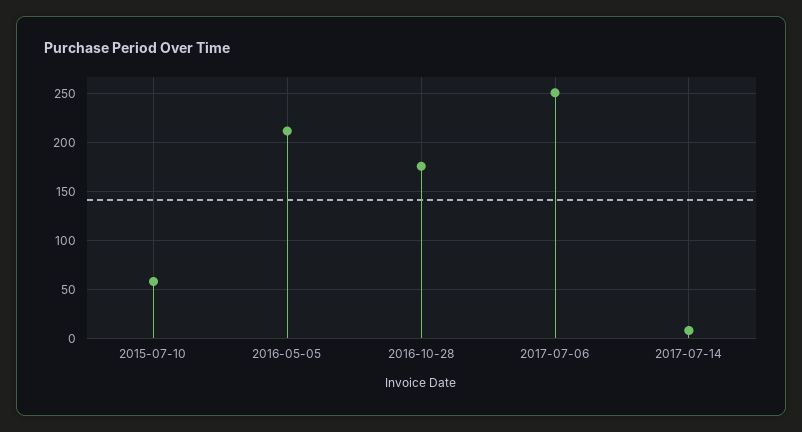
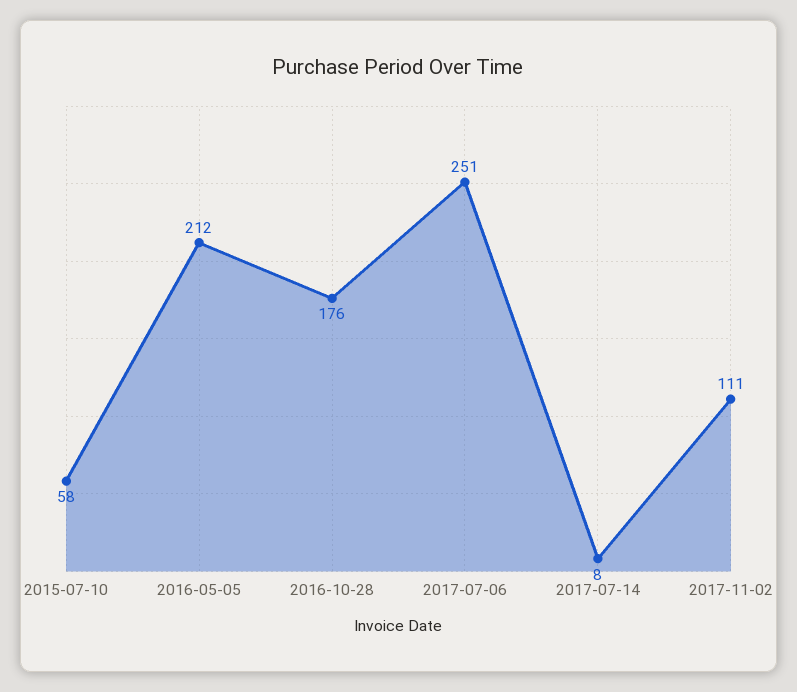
2017-11-02: none -> 111

